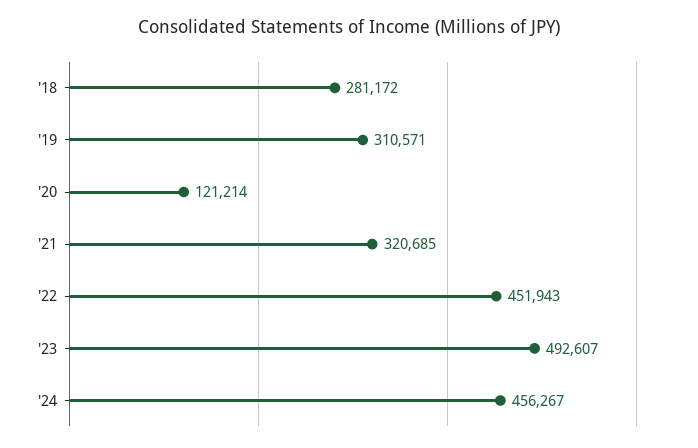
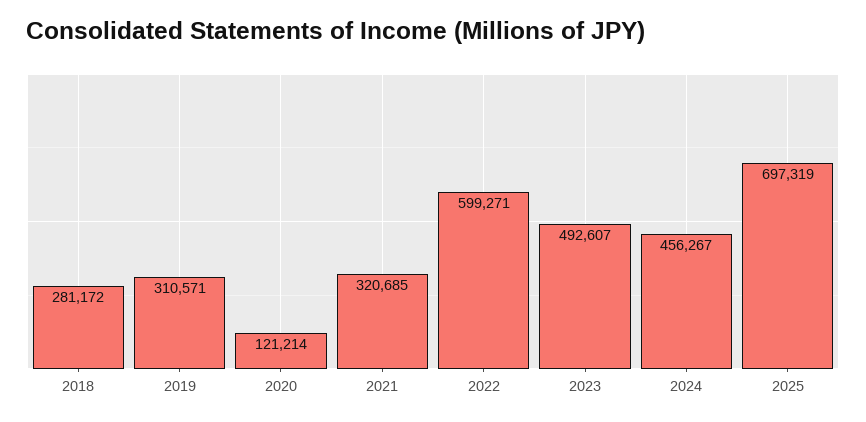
'22: 451943 -> 599271
2025: none -> 697319

